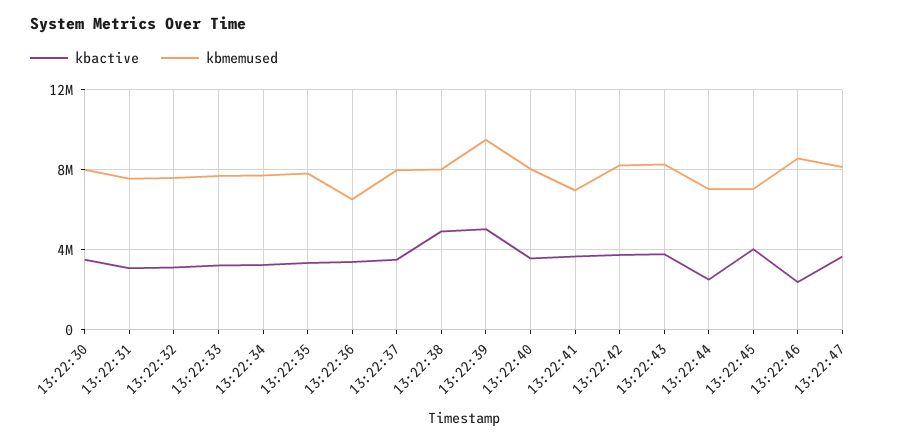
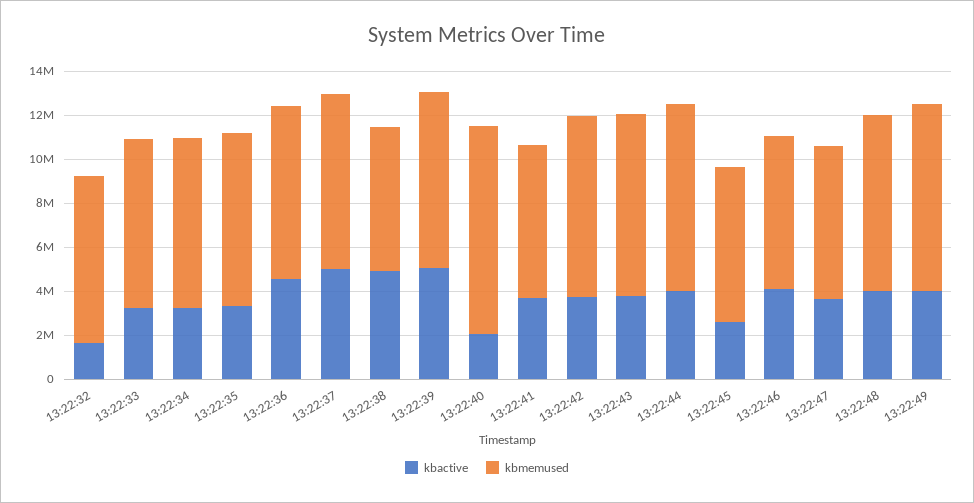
kbactive, 13:22:30: 3500000 -> none
kbmemused, 13:22:30: 8000000 -> none
kbactive, 13:22:31: 3000000 -> none
kbmemused, 13:22:31: 7500000 -> none
kbactive, 13:22:32: 3000000 -> 1500000
kbactive, 13:22:36: 3500000 -> 4500000
kbmemused, 13:22:36: 6500000 -> 8000000
kbactive, 13:22:37: 3500000 -> 5000000
kbmemused, 13:22:38: 8000000 -> 6500000
kbmemused, 13:22:39: 9500000 -> 8000000
kbactive, 13:22:40: 3500000 -> 2000000
kbmemused, 13:22:40: 8000000 -> 9500000
kbactive, 13:22:44: 2500000 -> 4000000
kbmemused, 13:22:44: 7000000 -> 8500000
kbactive, 13:22:45: 4000000 -> 2500000
kbactive, 13:22:46: 2500000 -> 4000000
kbmemused, 13:22:46: 8500000 -> 7000000
kbmemused, 13:22:47: 8000000 -> 7000000
kbactive, 13:22:48: none -> 4000000
kbmemused, 13:22:48: none -> 8000000
kbactive, 13:22:49: none -> 4000000
kbmemused, 13:22:49: none -> 8500000

